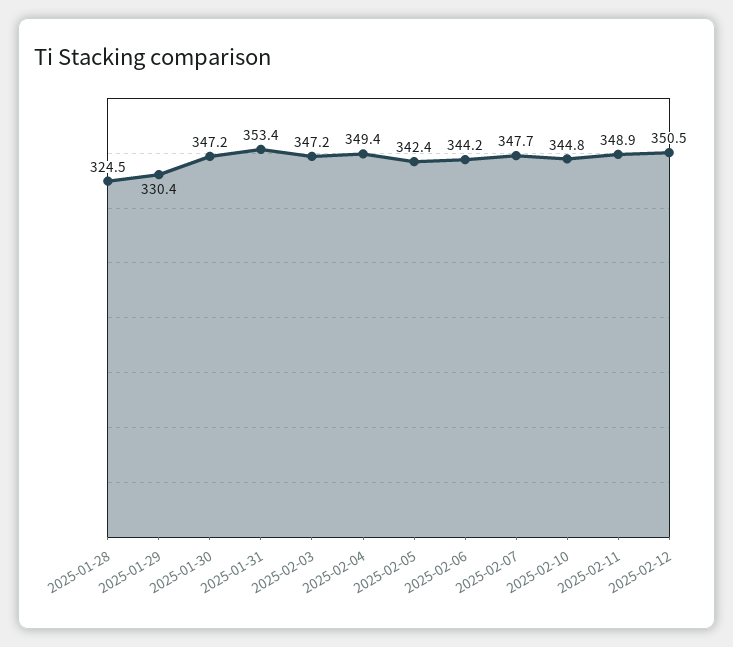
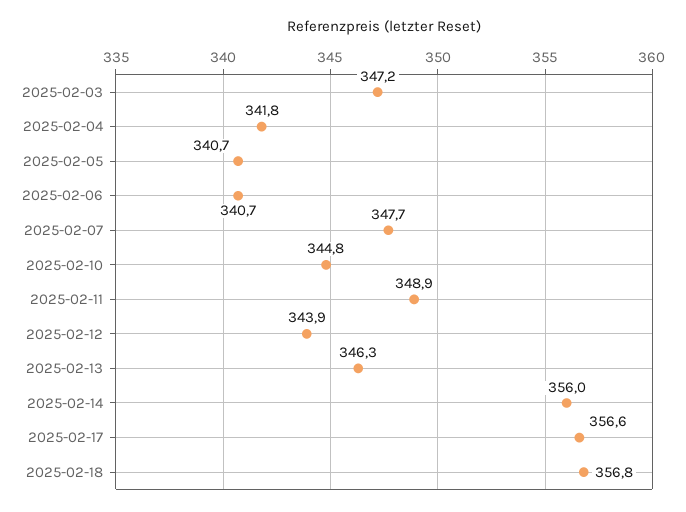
2025-01-28: 324.5 -> none
2025-01-29: 330.4 -> none
2025-01-30: 347.2 -> none
2025-01-31: 353.4 -> none
2025-02-04: 349.4 -> 341.8
2025-02-05: 342.4 -> 340.7
2025-02-06: 344.2 -> 340.7
2025-02-12: 350.5 -> 343.9
2025-02-13: none -> 346.3
2025-02-14: none -> 356
2025-02-17: none -> 356.6
2025-02-18: none -> 356.8

